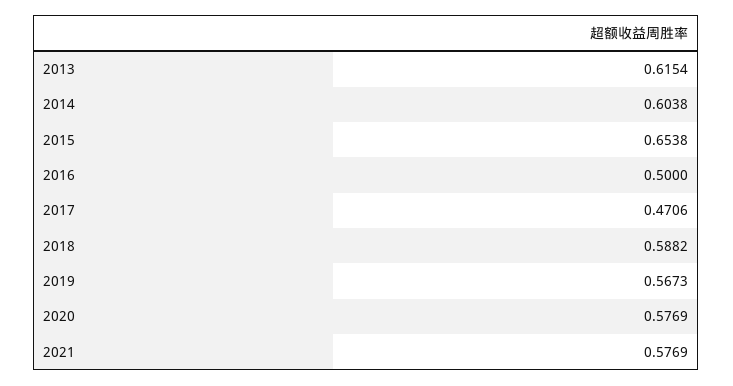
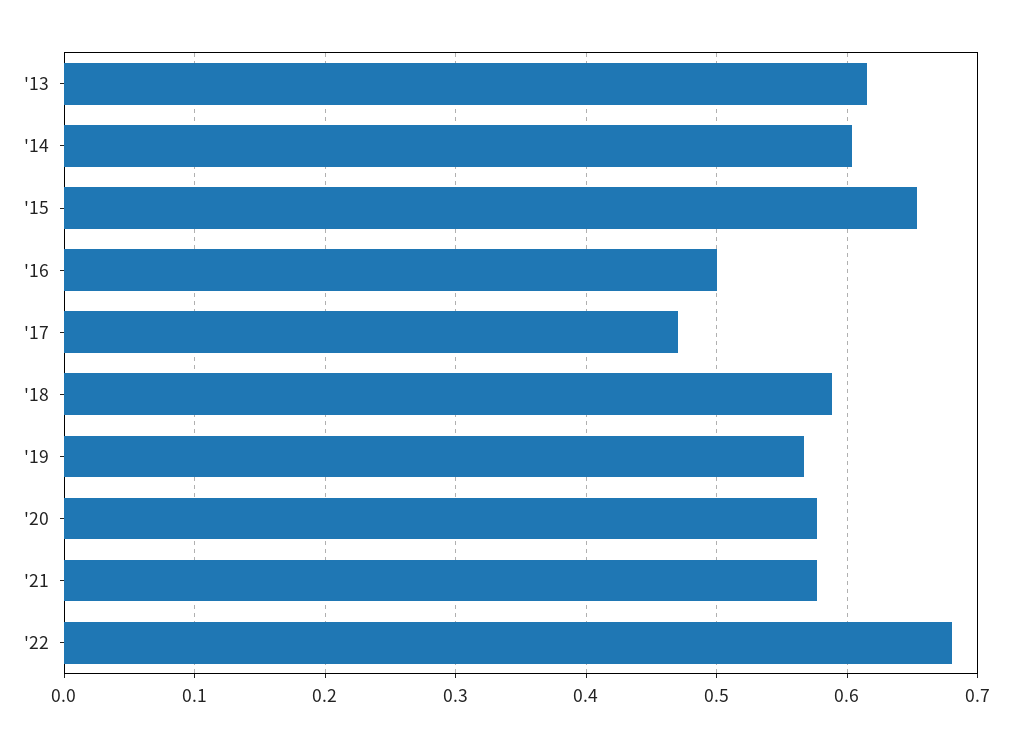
'22: none -> 0.68

